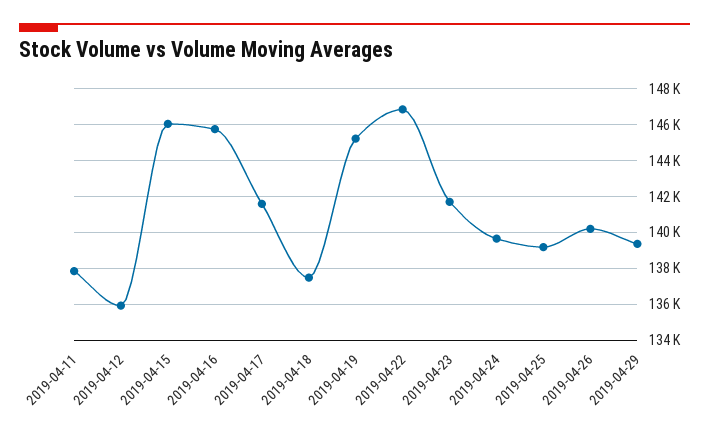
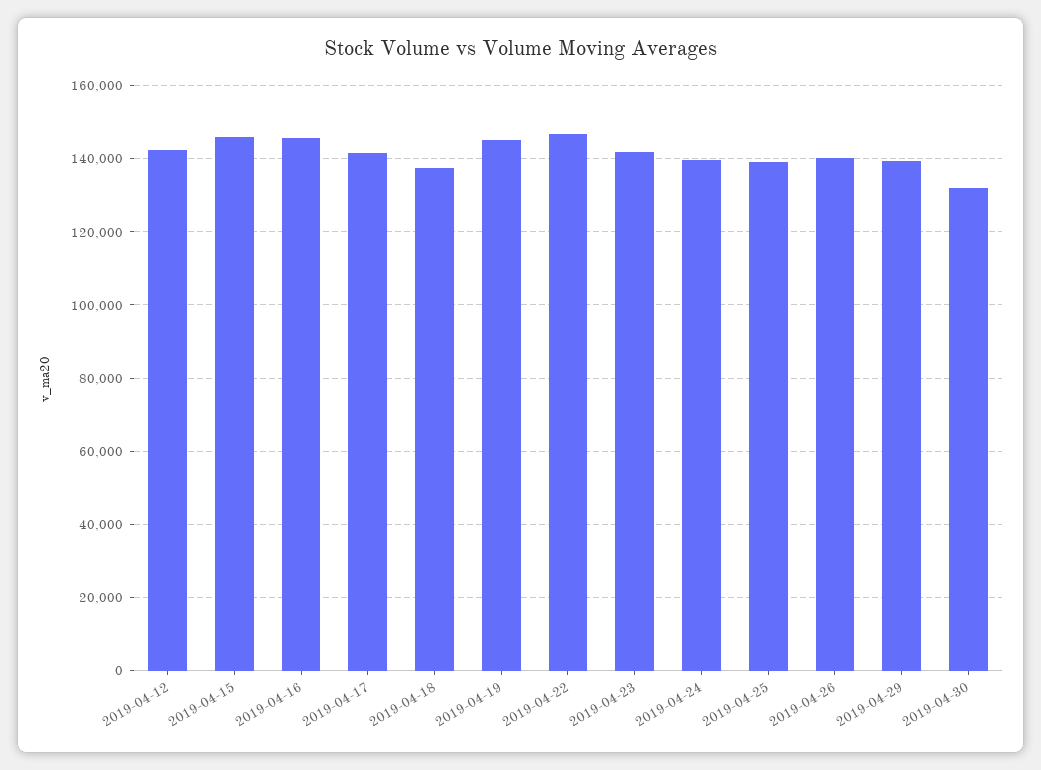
2019-04-11: 138000 -> none
2019-04-12: 136000 -> 142000
2019-04-30: none -> 132000

